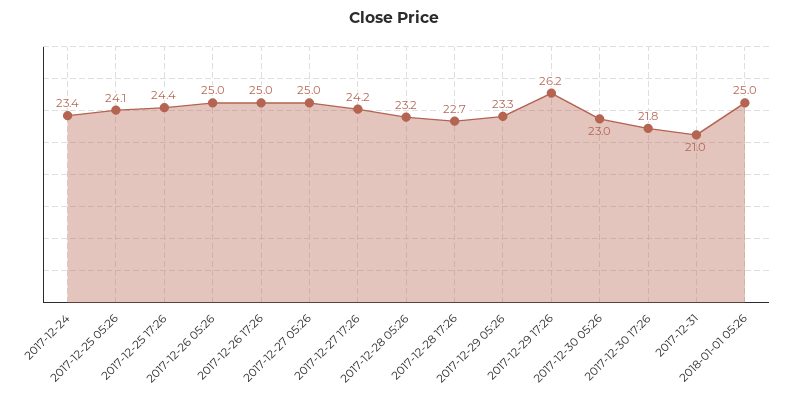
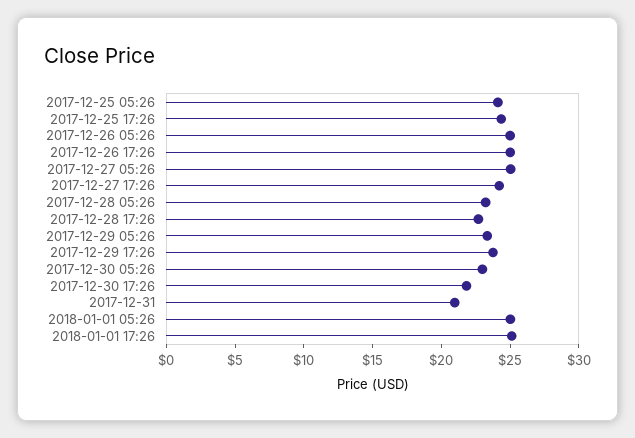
2017-12-24: 23.4 -> none
2017-12-29 17:26: 26.2 -> 24
2018-01-01 17:26: none -> 25

